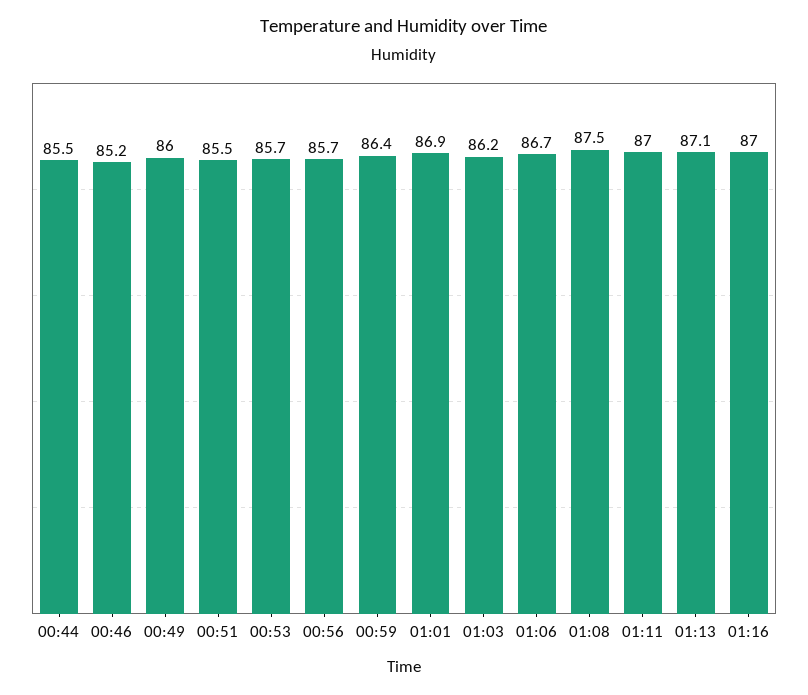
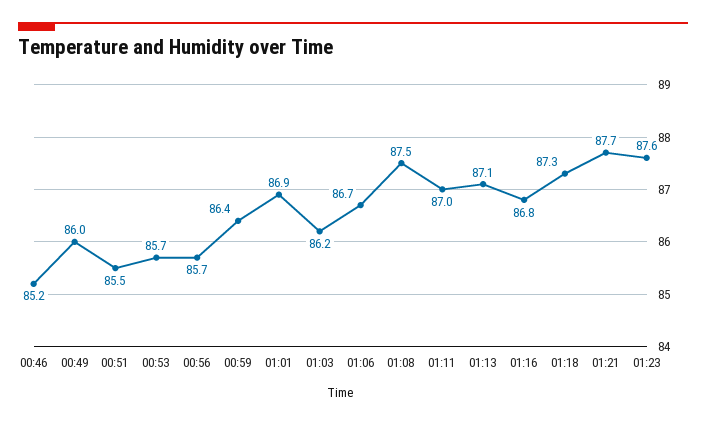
00:44: 85.5 -> none
01:16: 87 -> 86.8
01:18: none -> 87.3
01:21: none -> 87.7
01:23: none -> 87.6

